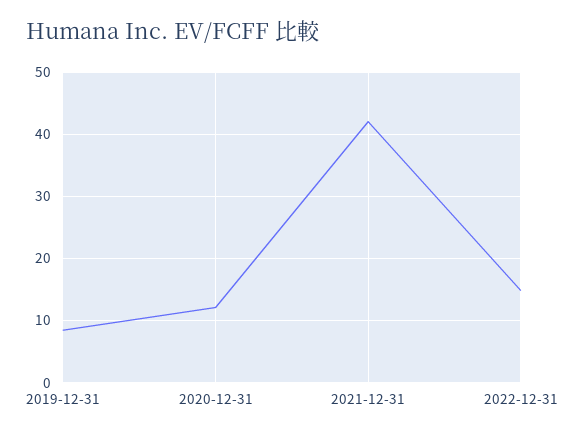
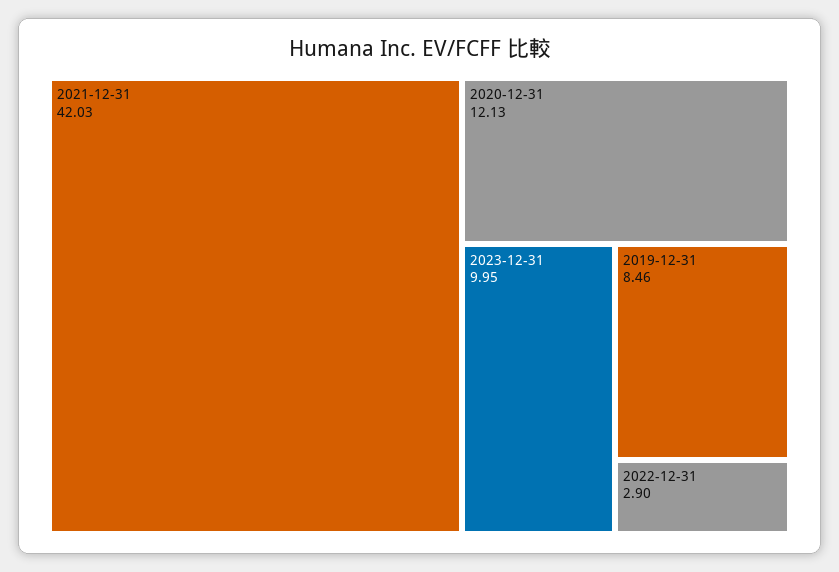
2022-12-31: 15 -> 2.9
2023-12-31: none -> 9.95

